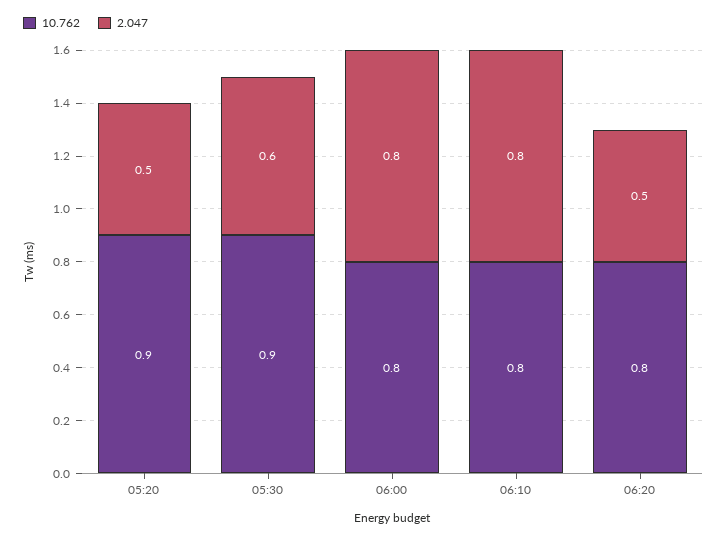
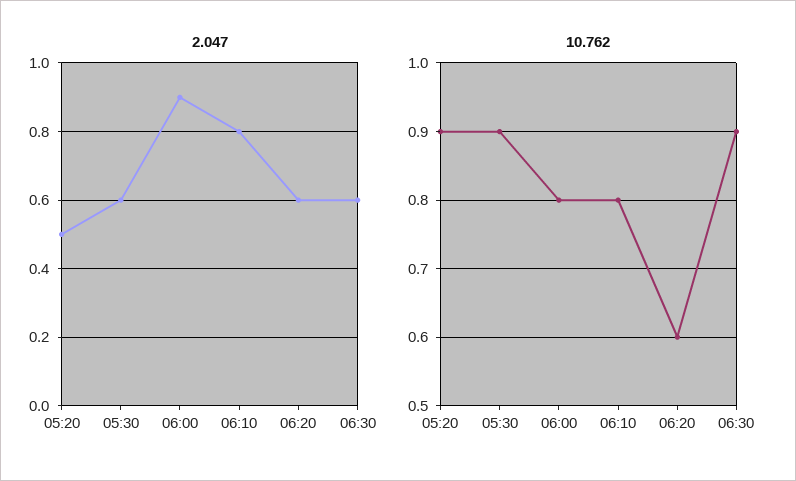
2.047, 06:00: 0.8 -> 0.9
10.762, 06:20: 0.8 -> 0.6
2.047, 06:20: 0.5 -> 0.6
2.047, 06:30: none -> 0.6
10.762, 06:30: none -> 0.9

